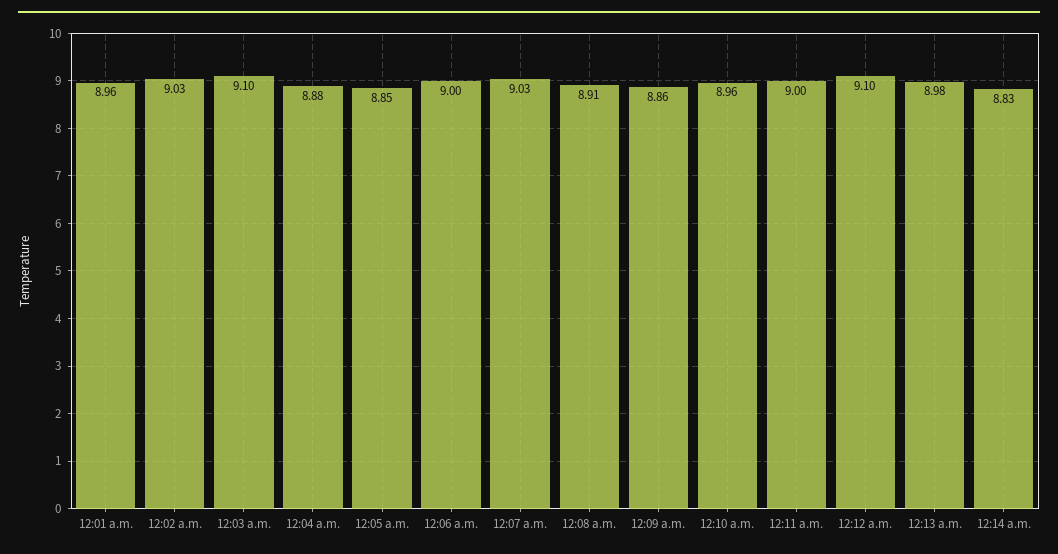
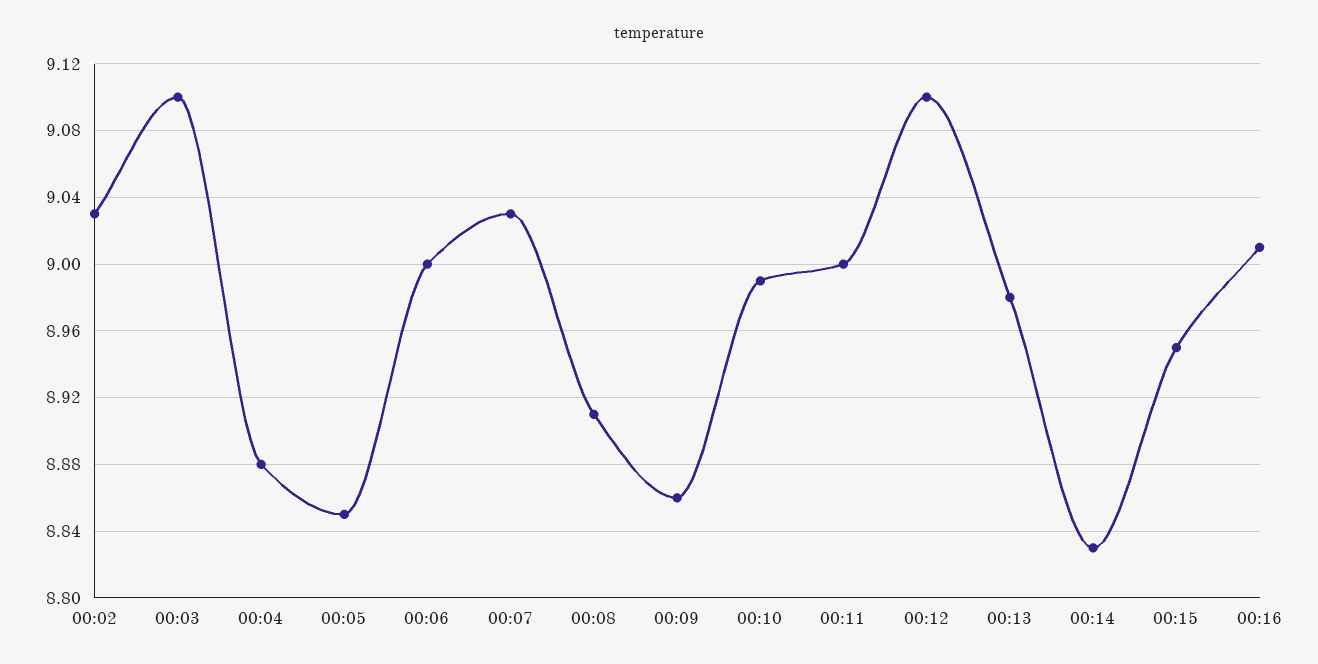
12:01 a.m.: 8.96 -> none
12:10 a.m.: 8.96 -> 8.99
00:15: none -> 8.95
00:16: none -> 9.01

